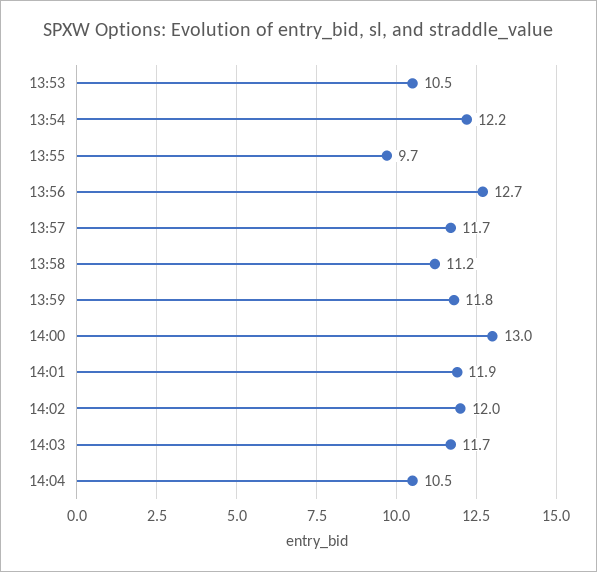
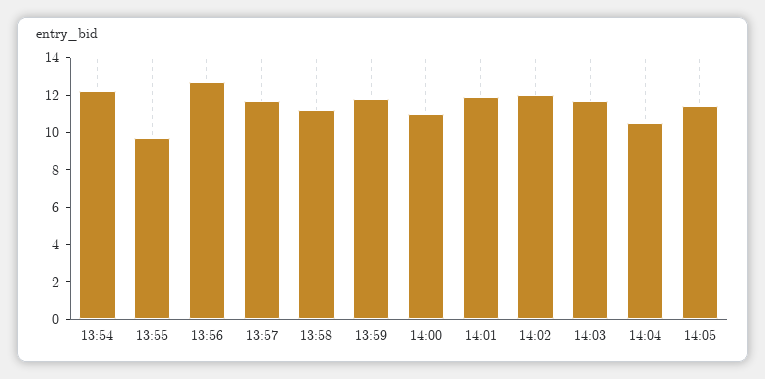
13:53: 10.5 -> none
14:00: 13 -> 11
14:05: none -> 11.5

